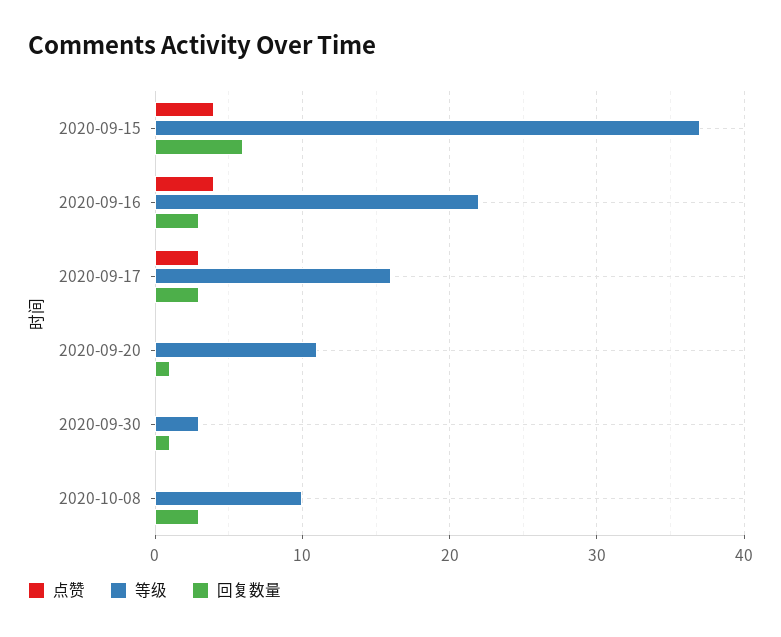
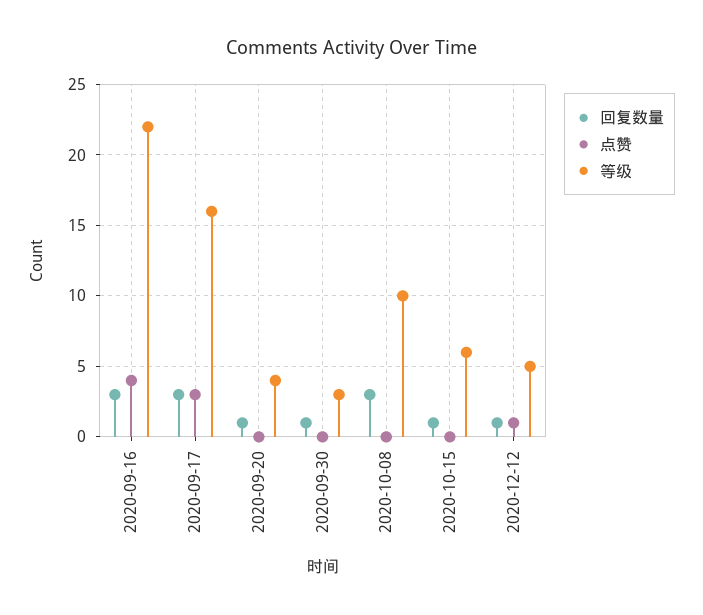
点赞, 2020-09-15: 4 -> none
等级, 2020-09-15: 37 -> none
回复数量, 2020-09-15: 6 -> none
等级, 2020-09-20: 11 -> 4
回复数量, 2020-10-15: none -> 1
点赞, 2020-10-15: none -> 0
等级, 2020-10-15: none -> 6
回复数量, 2020-12-12: none -> 1
点赞, 2020-12-12: none -> 1
等级, 2020-12-12: none -> 5

